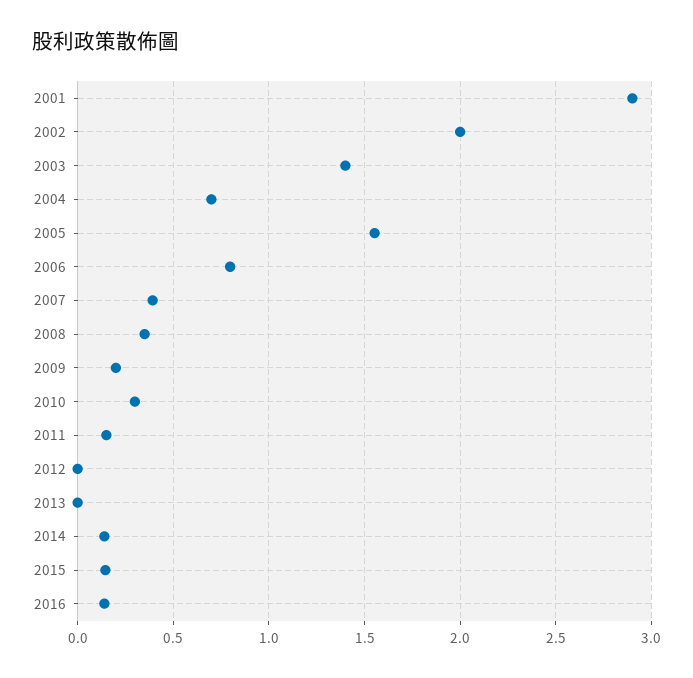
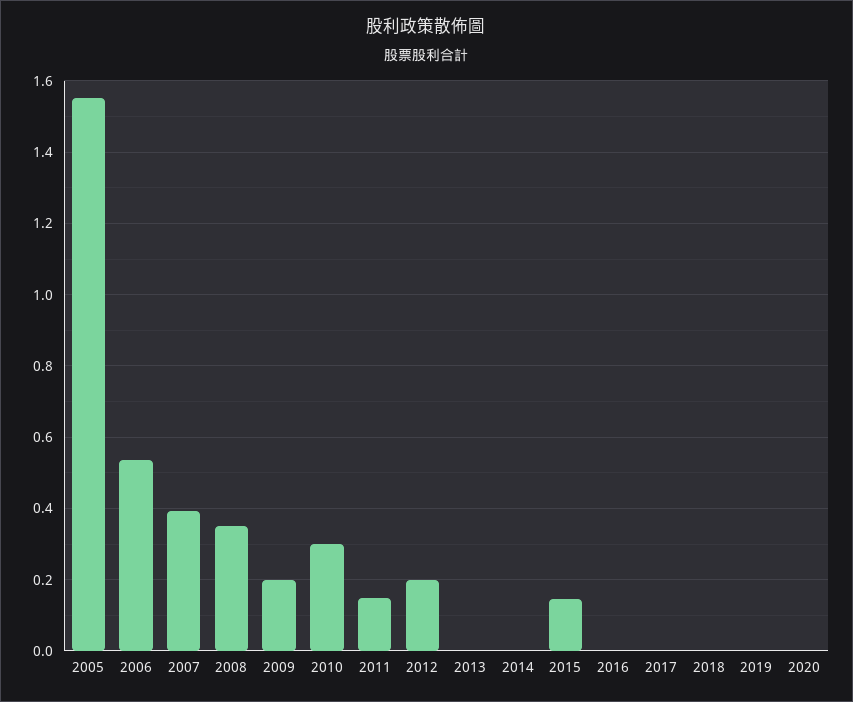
2001: 2.9 -> none
2002: 2 -> none
2003: 1.4 -> none
2004: 0.7 -> none
2006: 0.8 -> 0.54
2012: 0 -> 0.2
2014: 0.15 -> 0
2016: 0.15 -> 0
2017: none -> 0
2018: none -> 0
2019: none -> 0
2020: none -> 0

